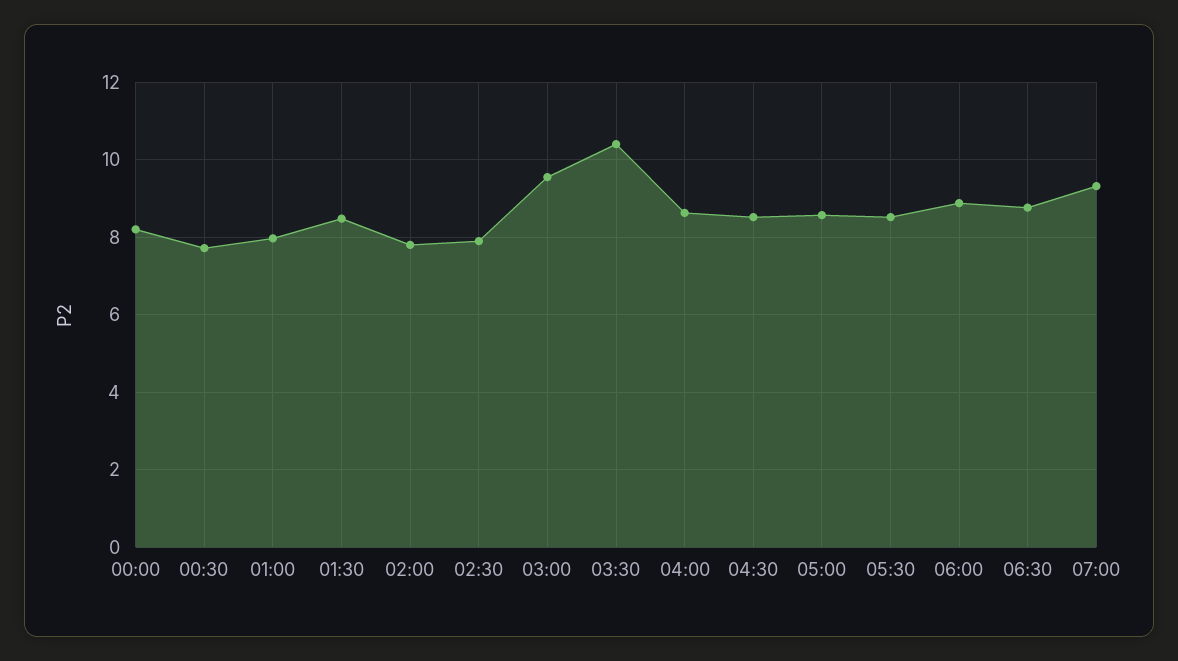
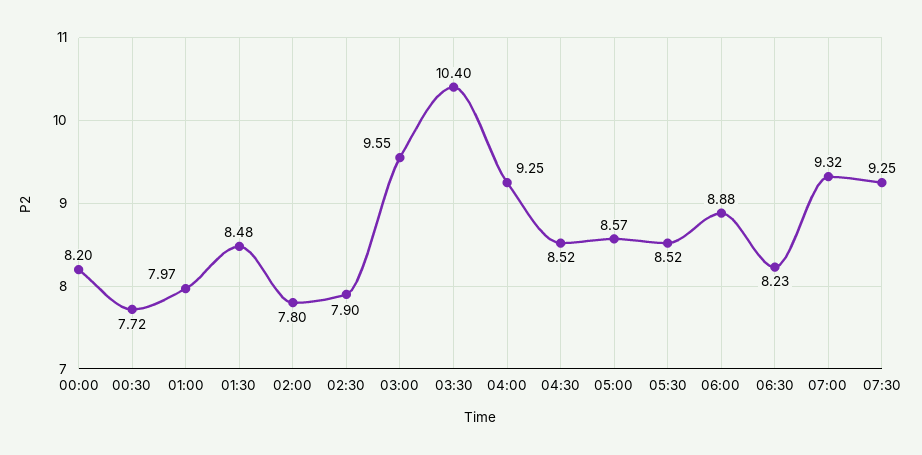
04:00: 8.6 -> 9.25
06:30: 8.8 -> 8.23
07:30: none -> 9.25

